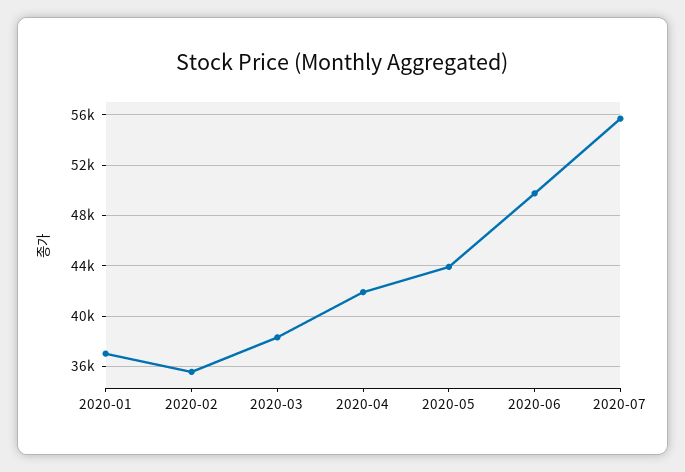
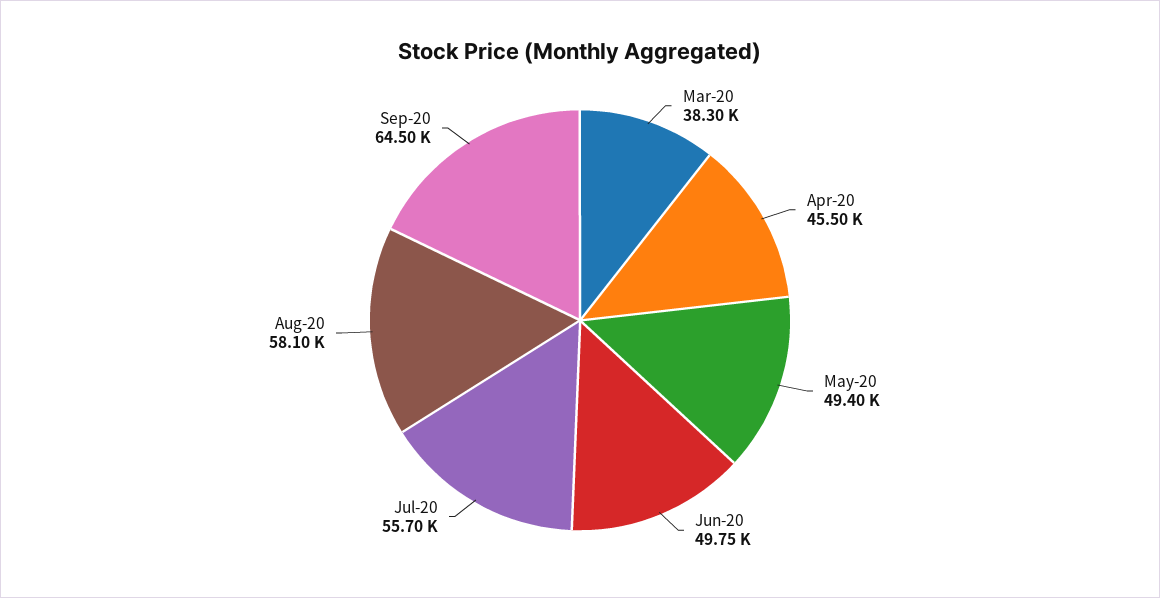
2020-01: 37000 -> none
2020-02: 35500 -> none
2020-04: 42000 -> 45500
2020-05: 44000 -> 49400
Aug-20: none -> 58100
Sep-20: none -> 64500

